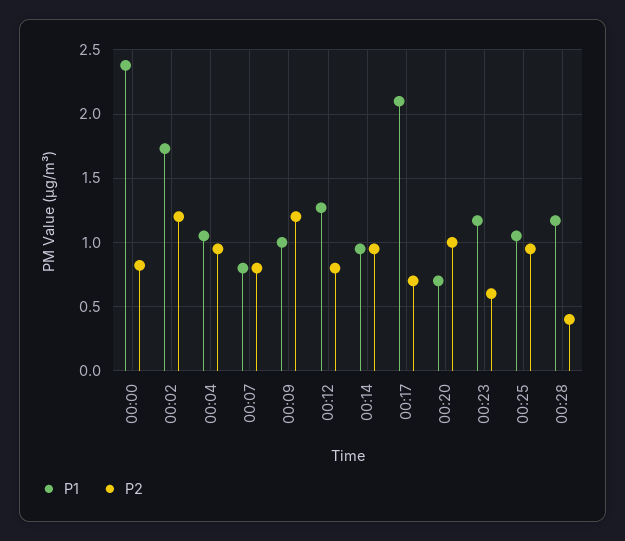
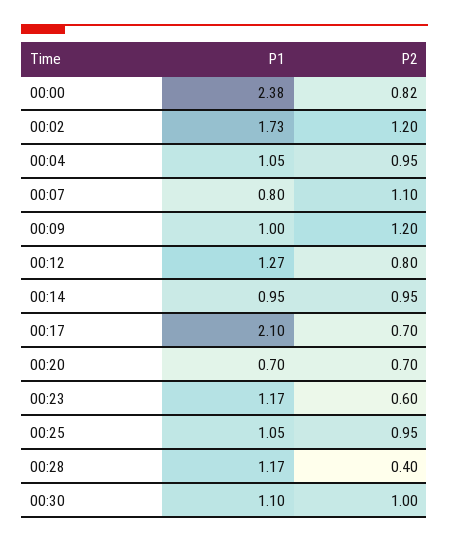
P2, 00:07: 0.8 -> 1.1
P2, 00:20: 1 -> 0.7
P1, 00:30: none -> 1.1
P2, 00:30: none -> 1

